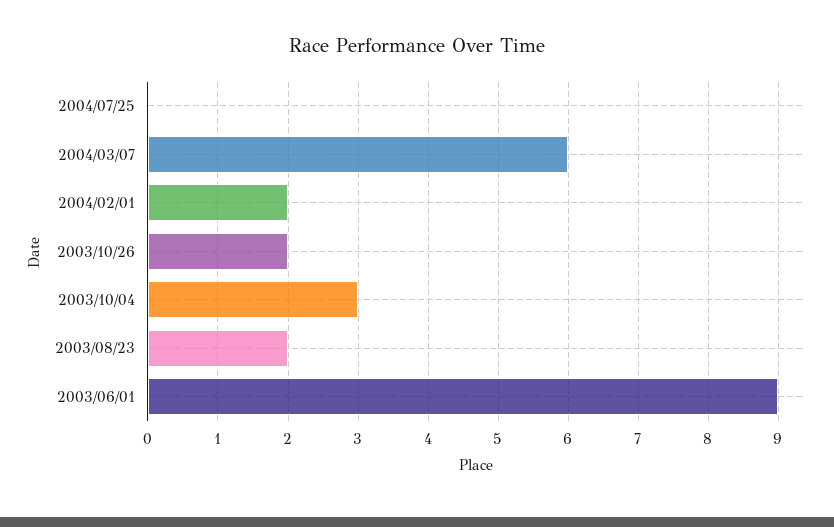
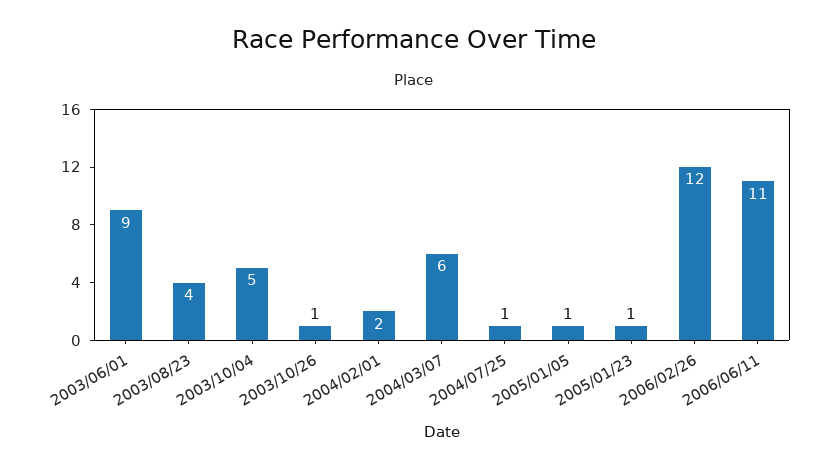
2004/07/25: 0 -> 1
2003/10/26: 2 -> 1
2003/10/04: 3 -> 5
2003/08/23: 2 -> 4
2005/01/05: none -> 1
2005/01/23: none -> 1
2006/02/26: none -> 12
2006/06/11: none -> 11

